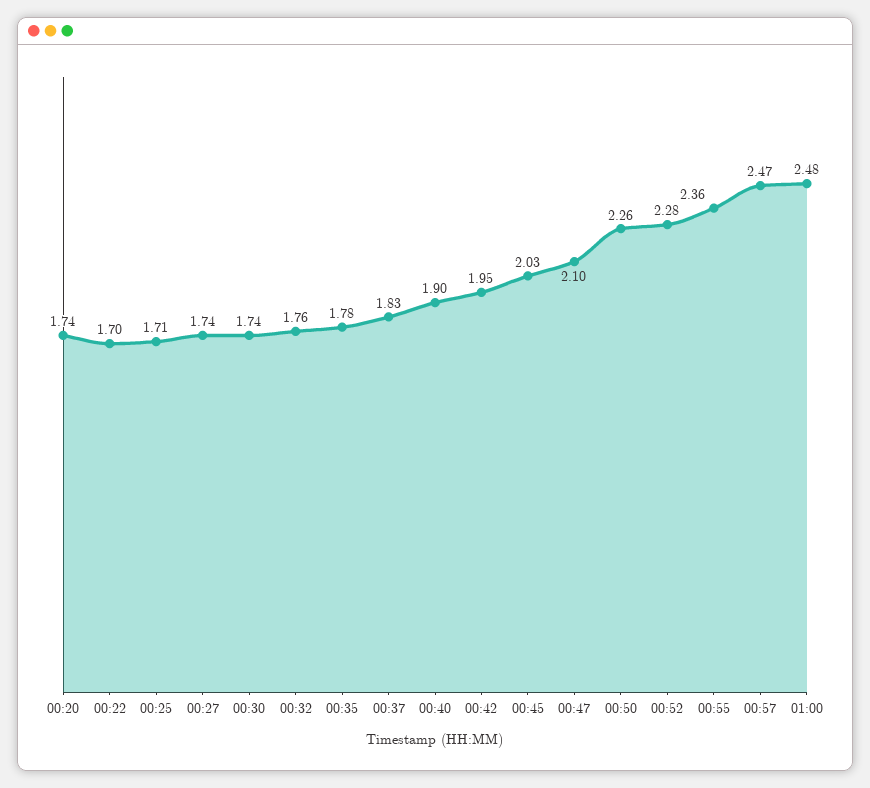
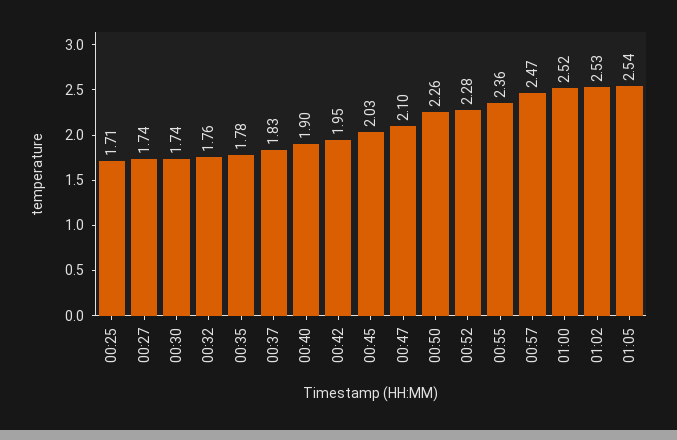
00:20: 1.74 -> none
00:22: 1.7 -> none
01:00: 2.48 -> 2.52
01:02: none -> 2.53
01:05: none -> 2.54

